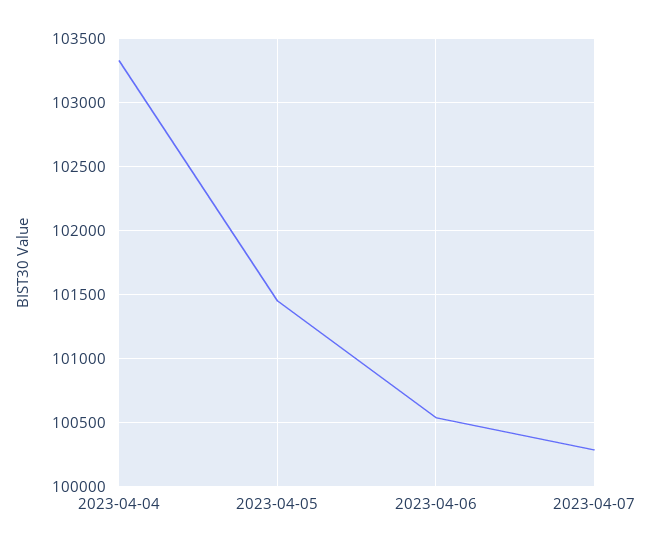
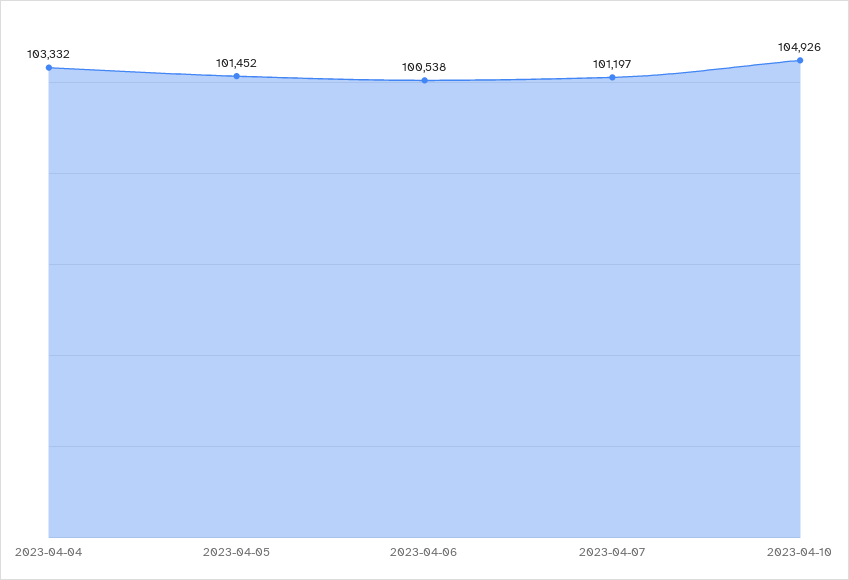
2023-04-07: 100300 -> 101197
2023-04-10: none -> 104926

